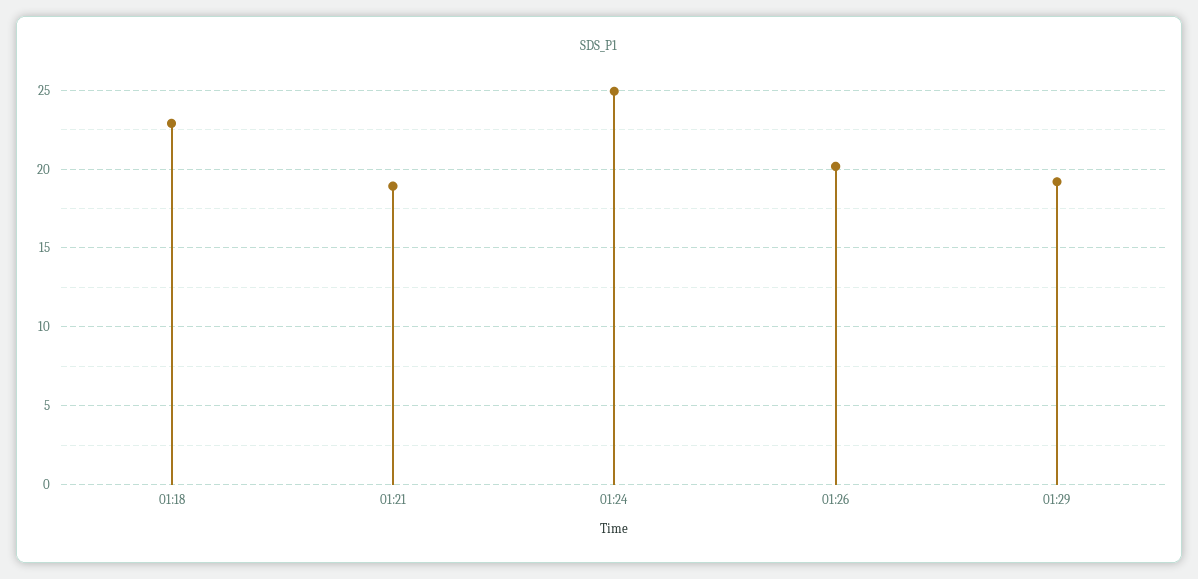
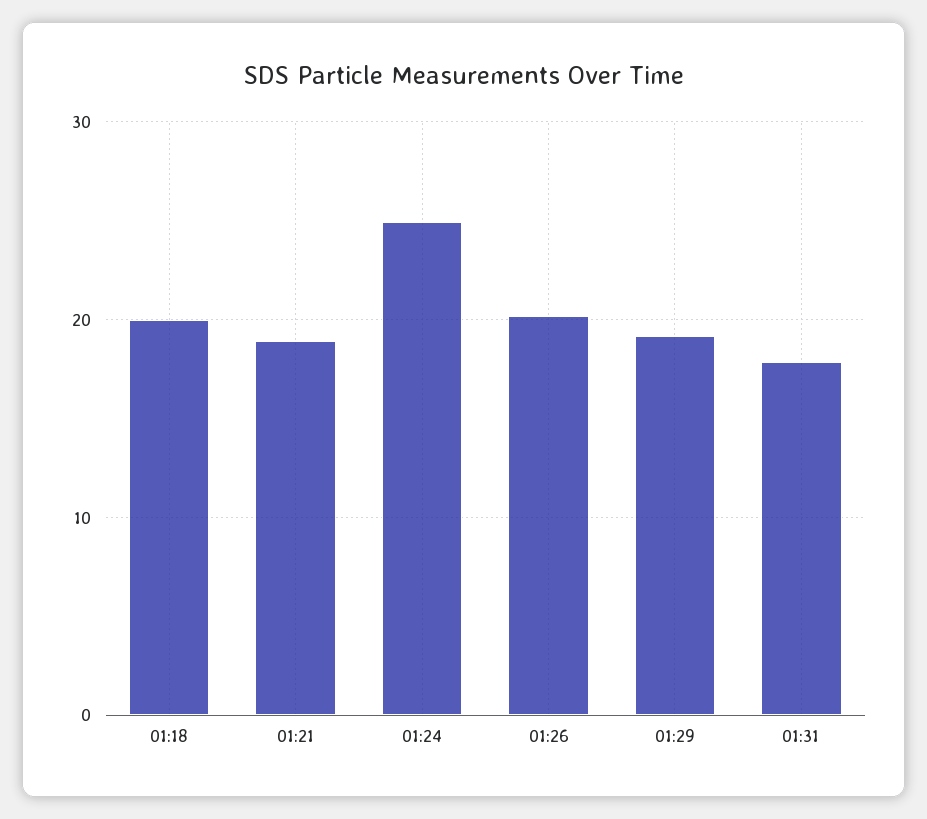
01:18: 23 -> 20
01:31: none -> 18

